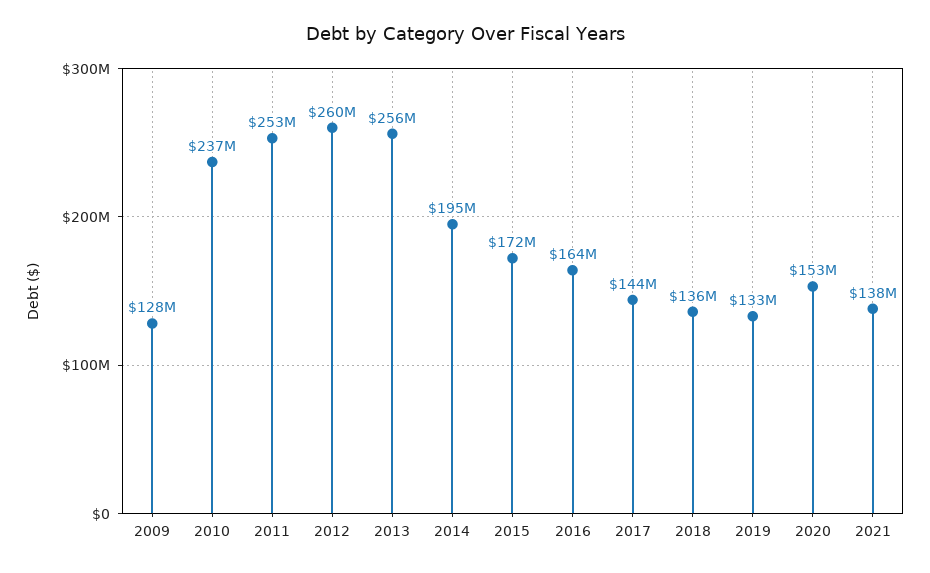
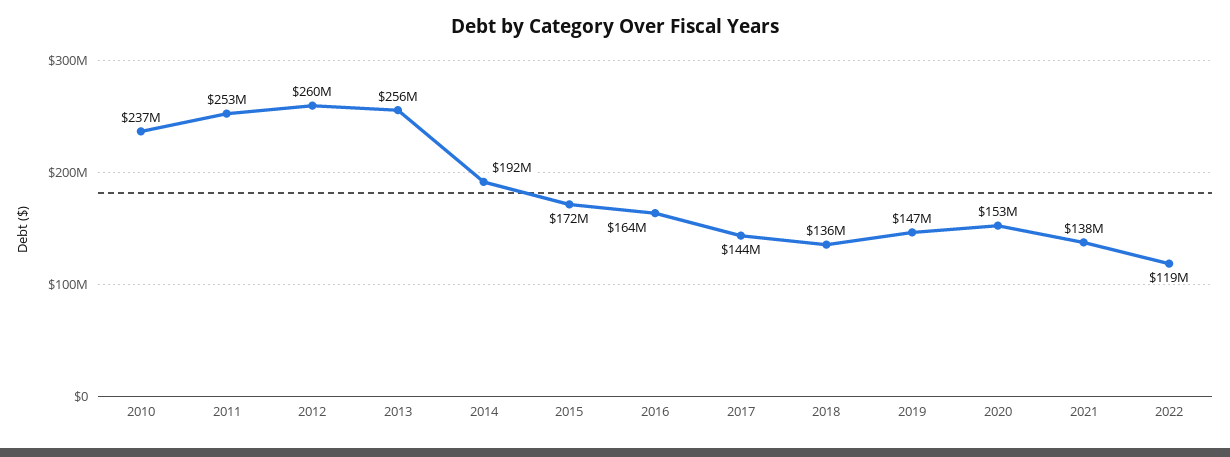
2009: 128000000 -> none
2014: 195000000 -> 192000000
2019: 133000000 -> 147000000
2022: none -> 119000000

